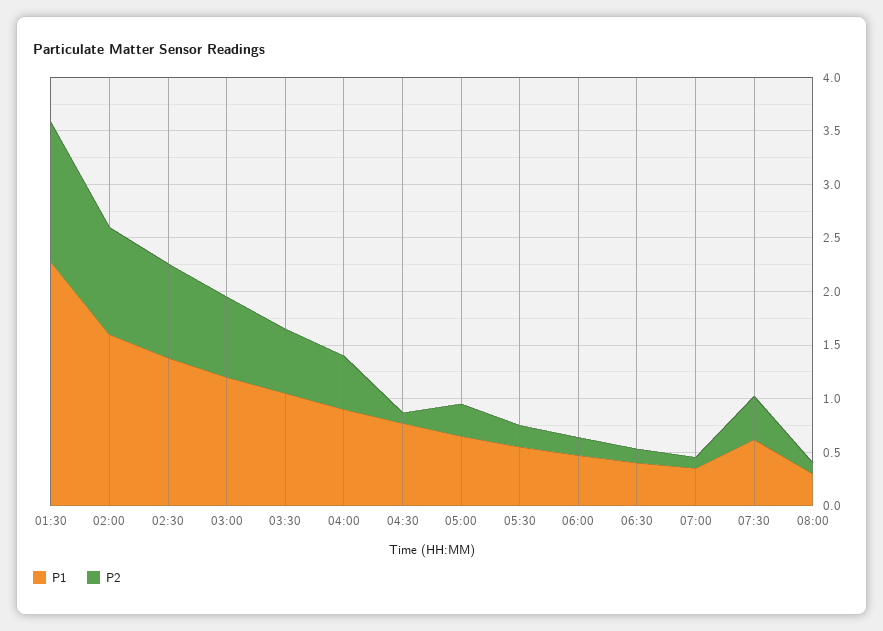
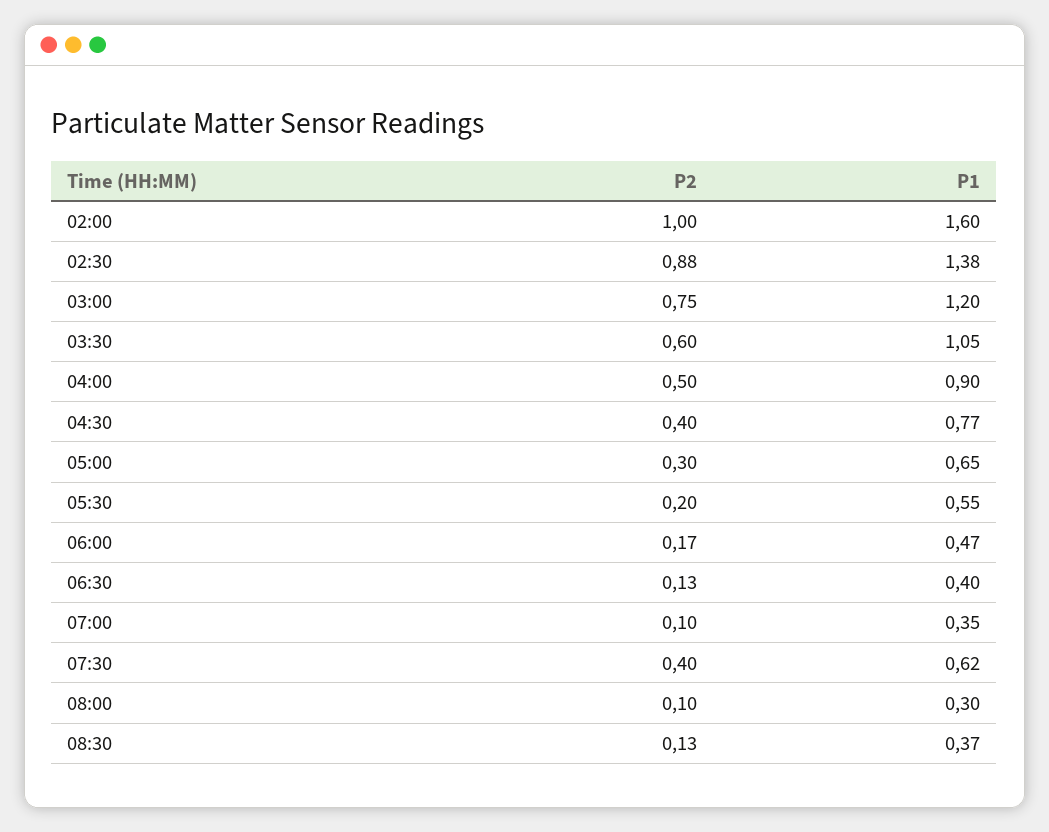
P1, 01:30: 2.3 -> none
P2, 01:30: 1.3 -> none
P2, 04:30: 0.1 -> 0.4
P2, 08:30: none -> 0.13
P1, 08:30: none -> 0.37

